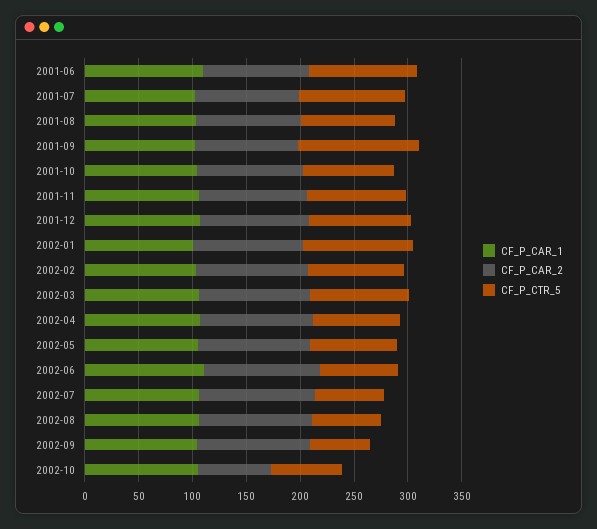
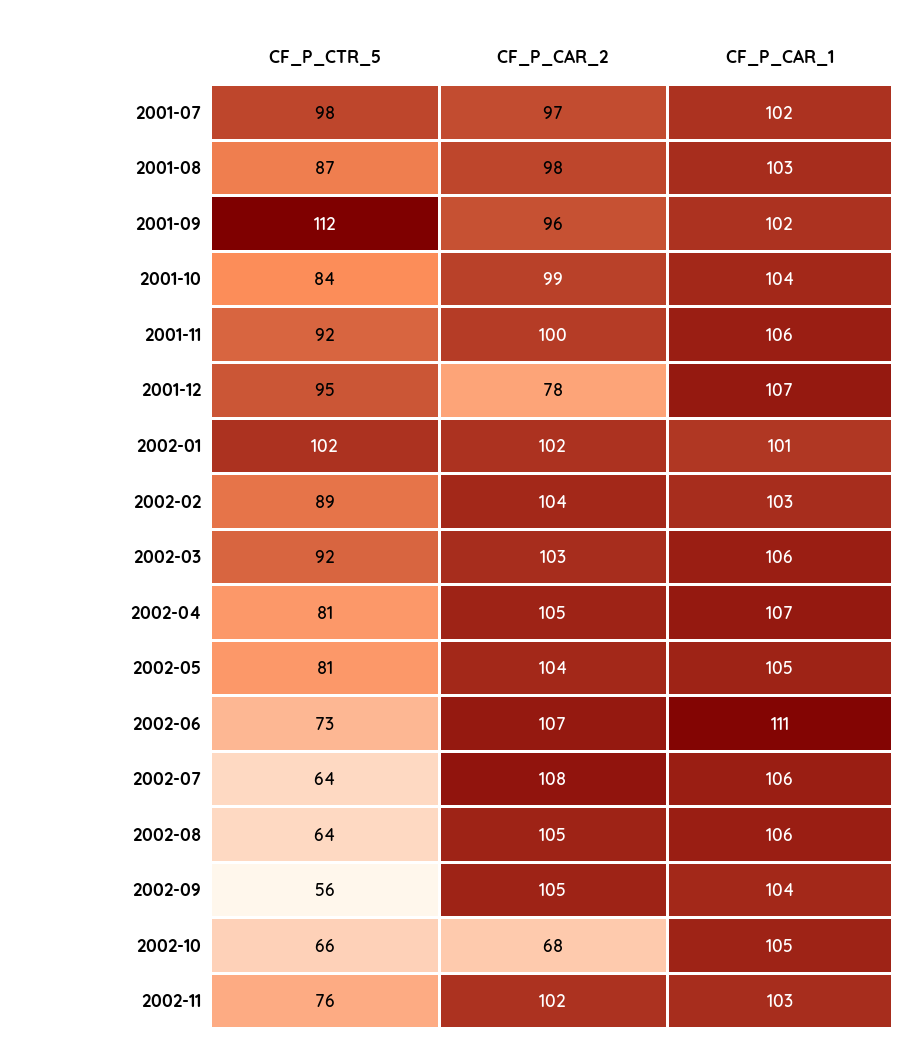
CF_P_CAR_1, 2001-06: 110 -> none
CF_P_CAR_2, 2001-06: 100 -> none
CF_P_CTR_5, 2001-06: 100 -> none
CF_P_CAR_2, 2001-12: 100 -> 78
CF_P_CTR_5, 2002-11: none -> 76
CF_P_CAR_2, 2002-11: none -> 102
CF_P_CAR_1, 2002-11: none -> 103

